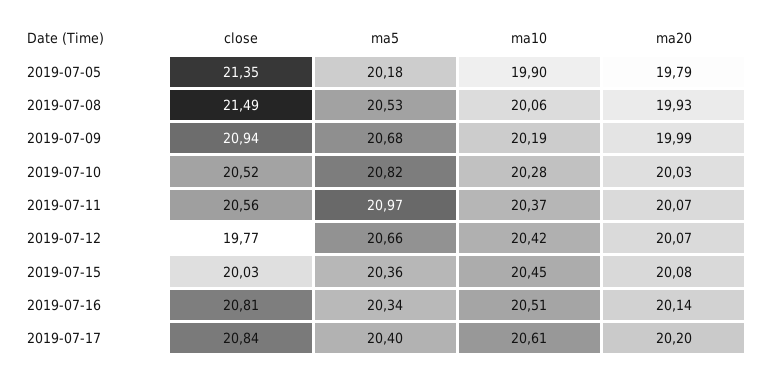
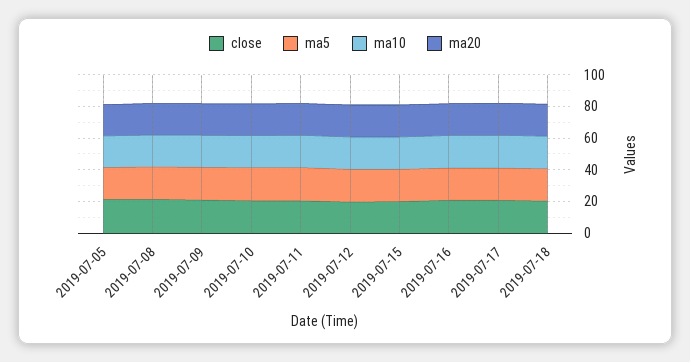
close, 2019-07-18: none -> 20
ma5, 2019-07-18: none -> 20
ma10, 2019-07-18: none -> 20
ma20, 2019-07-18: none -> 20

